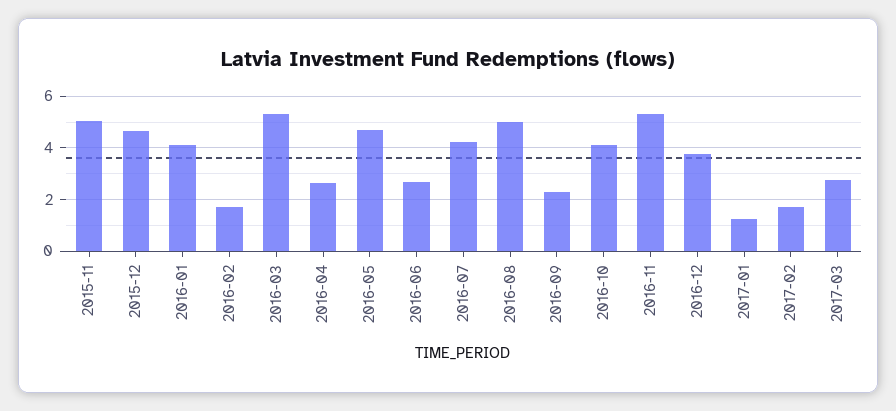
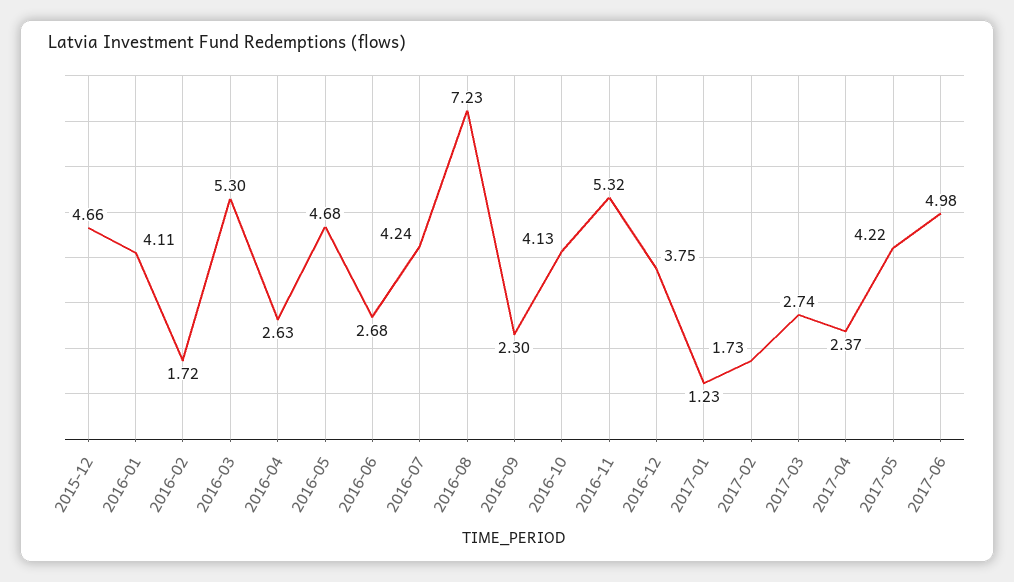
2015-11: 5 -> none
2016-08: 5 -> 7.23
2017-04: none -> 2.37
2017-05: none -> 4.22
2017-06: none -> 4.98

